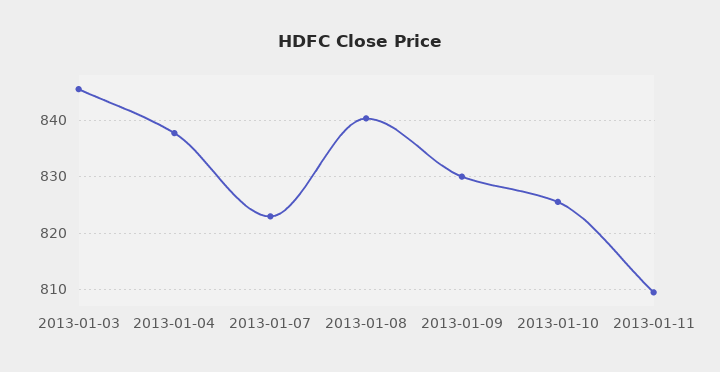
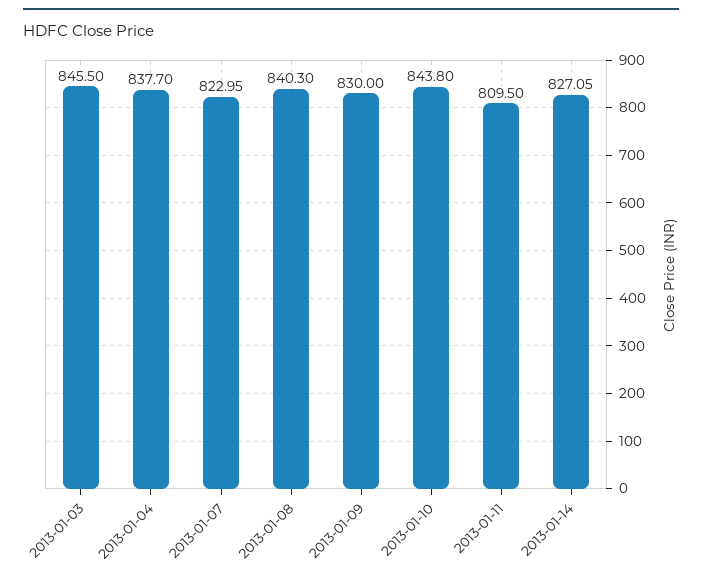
2013-01-10: 826 -> 843.8
2013-01-14: none -> 827.05

